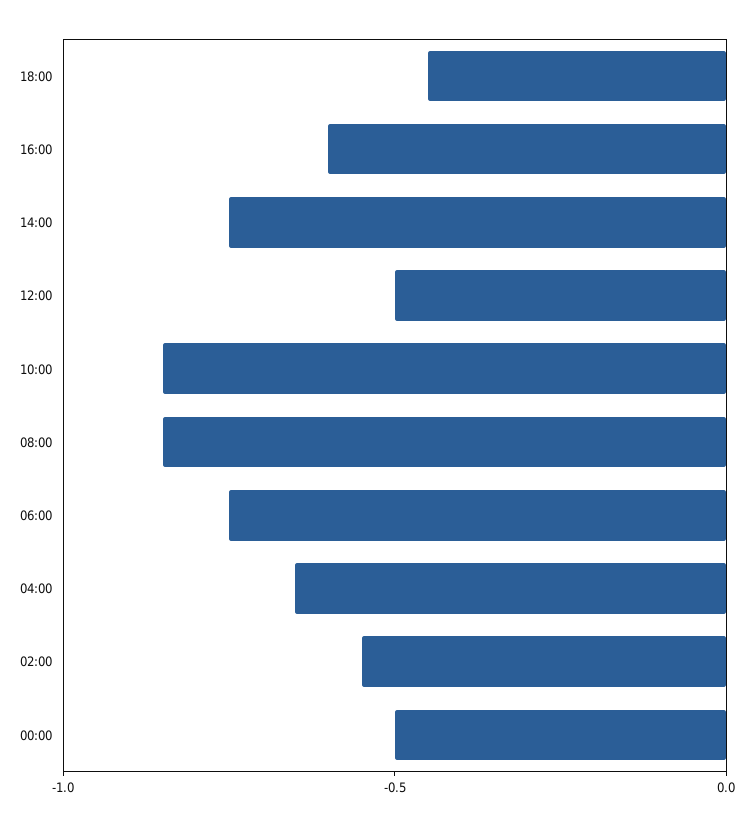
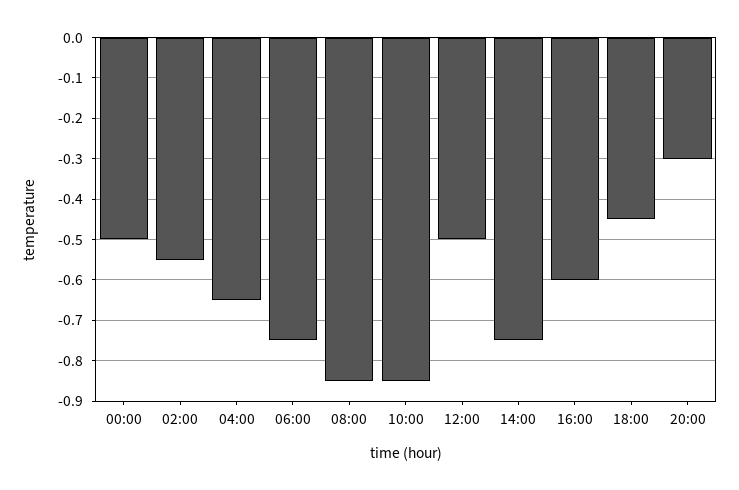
20:00: none -> -0.3

